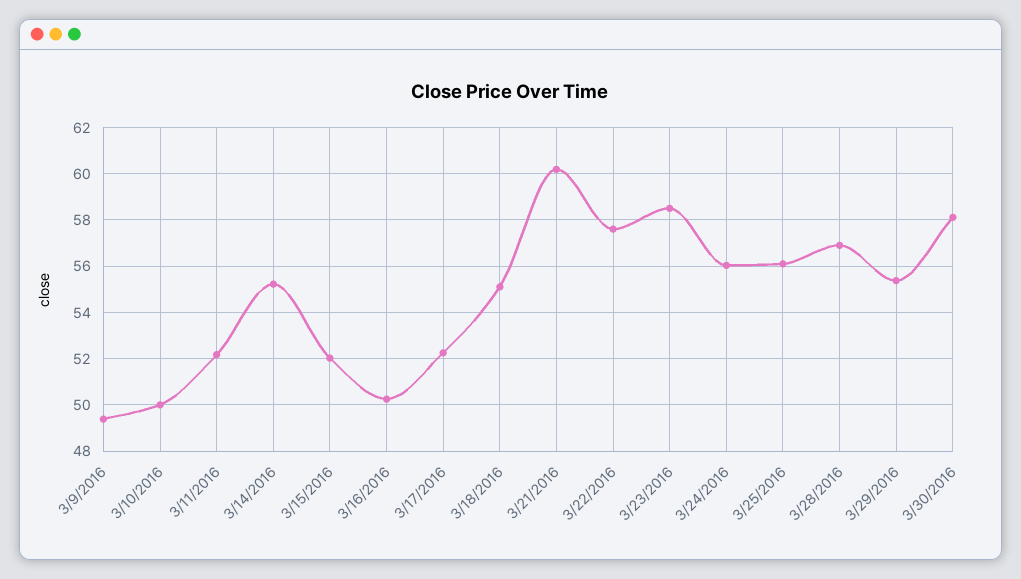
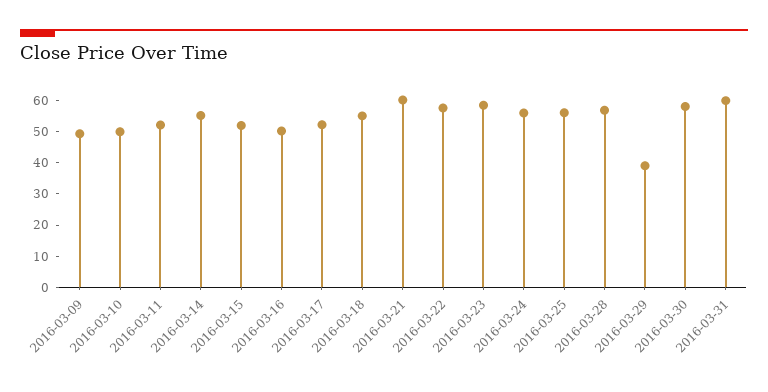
3/29/2016: 55.5 -> 40
2016-03-31: none -> 60

